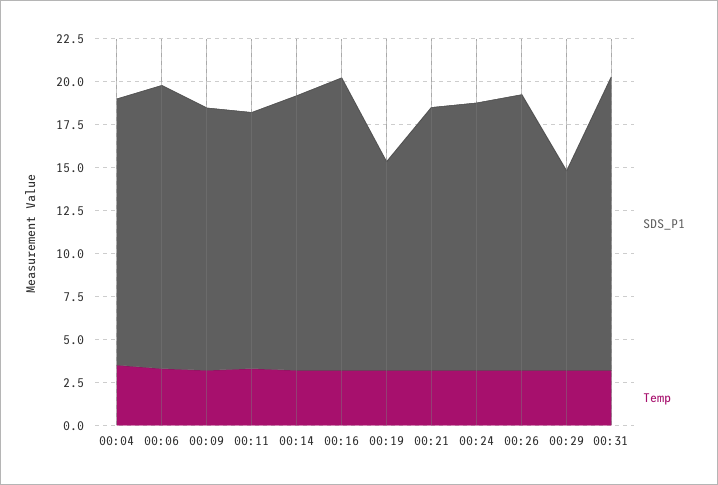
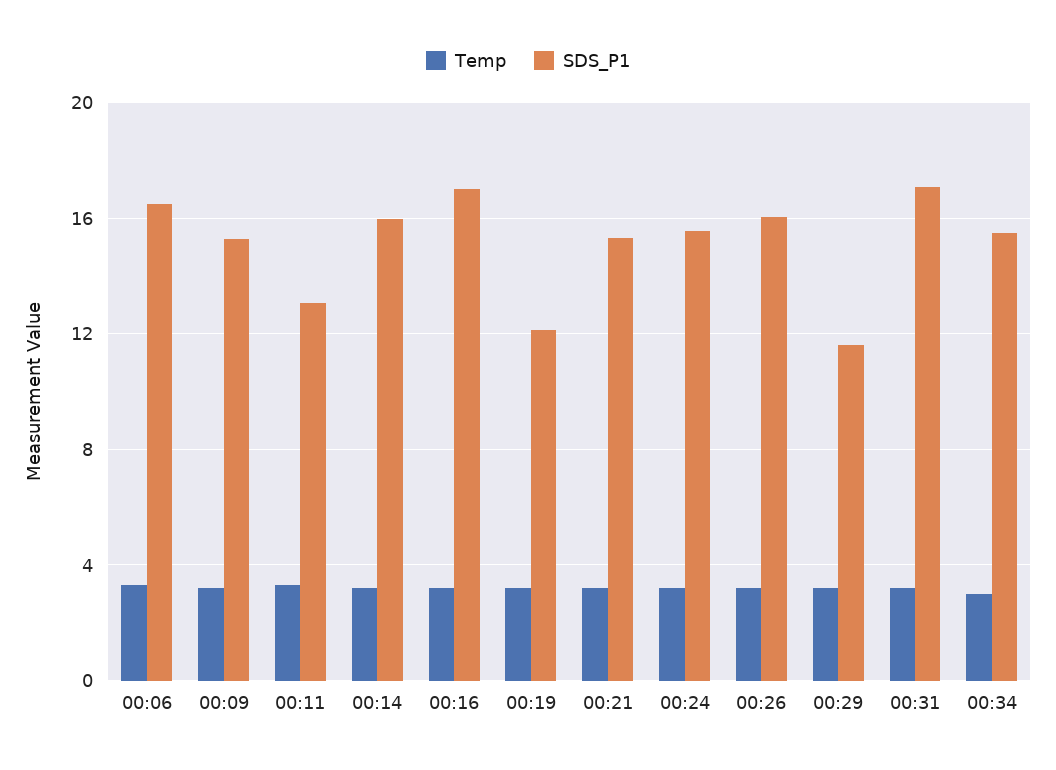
SDS_P1, 00:04: 15.5 -> none
Temp, 00:04: 3.5 -> none
SDS_P1, 00:11: 15 -> 13
Temp, 00:34: none -> 3
SDS_P1, 00:34: none -> 15.5

